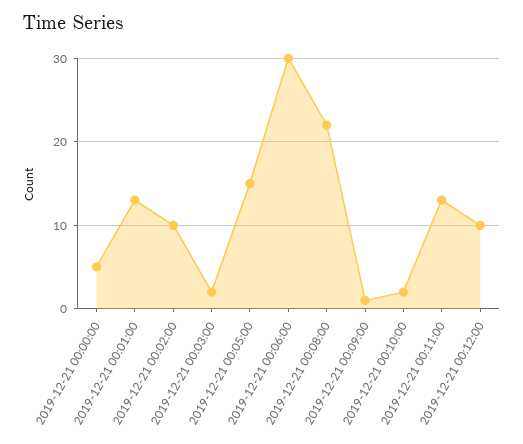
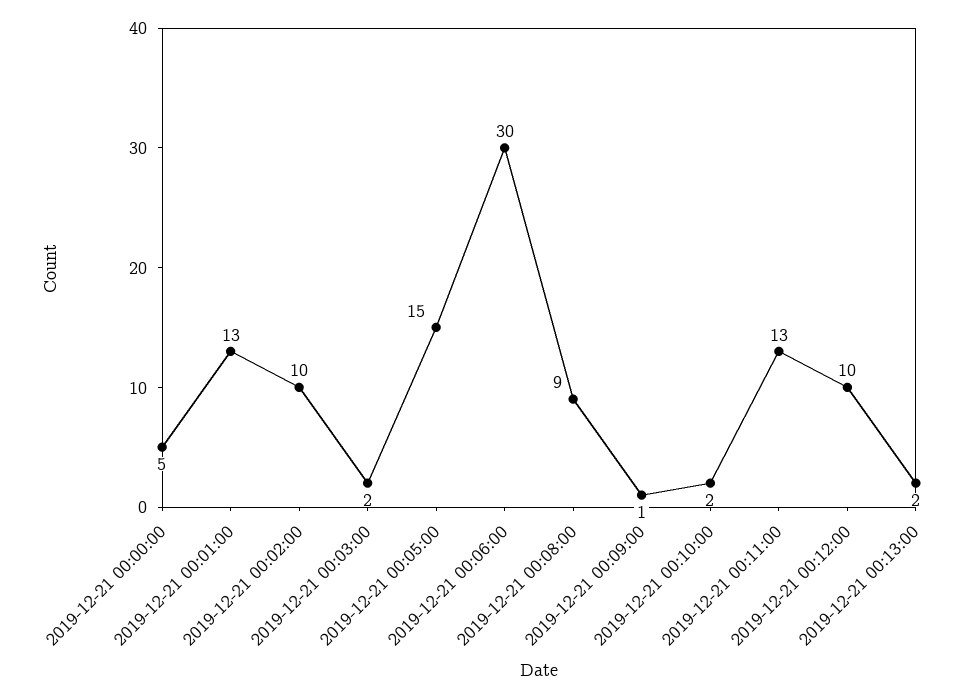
2019-12-21 00:08:00: 22 -> 9
2019-12-21 00:13:00: none -> 2

